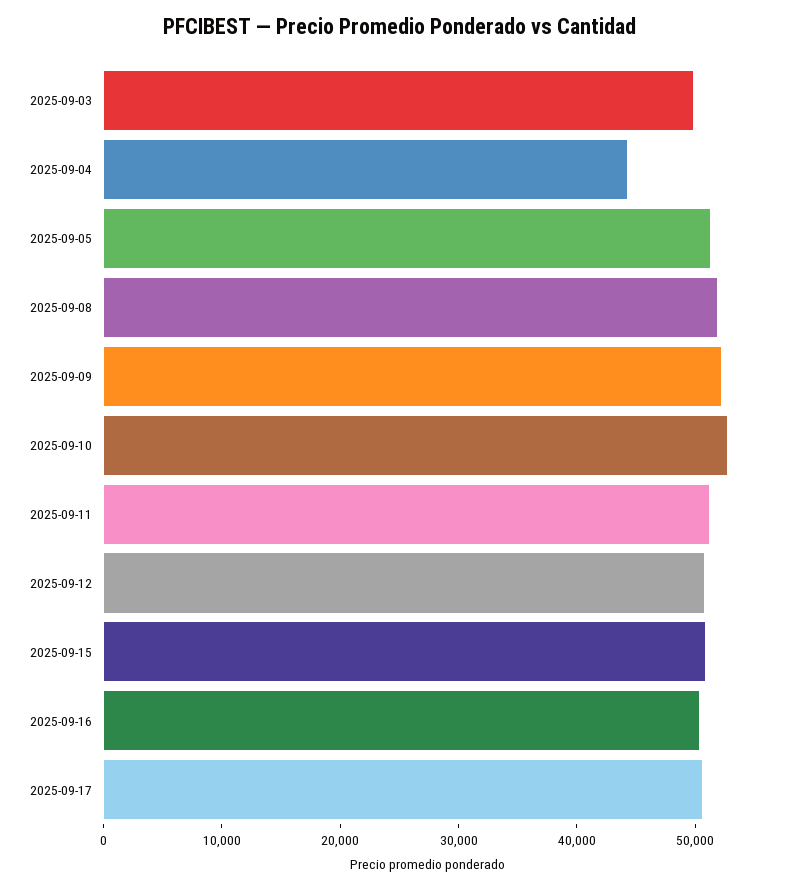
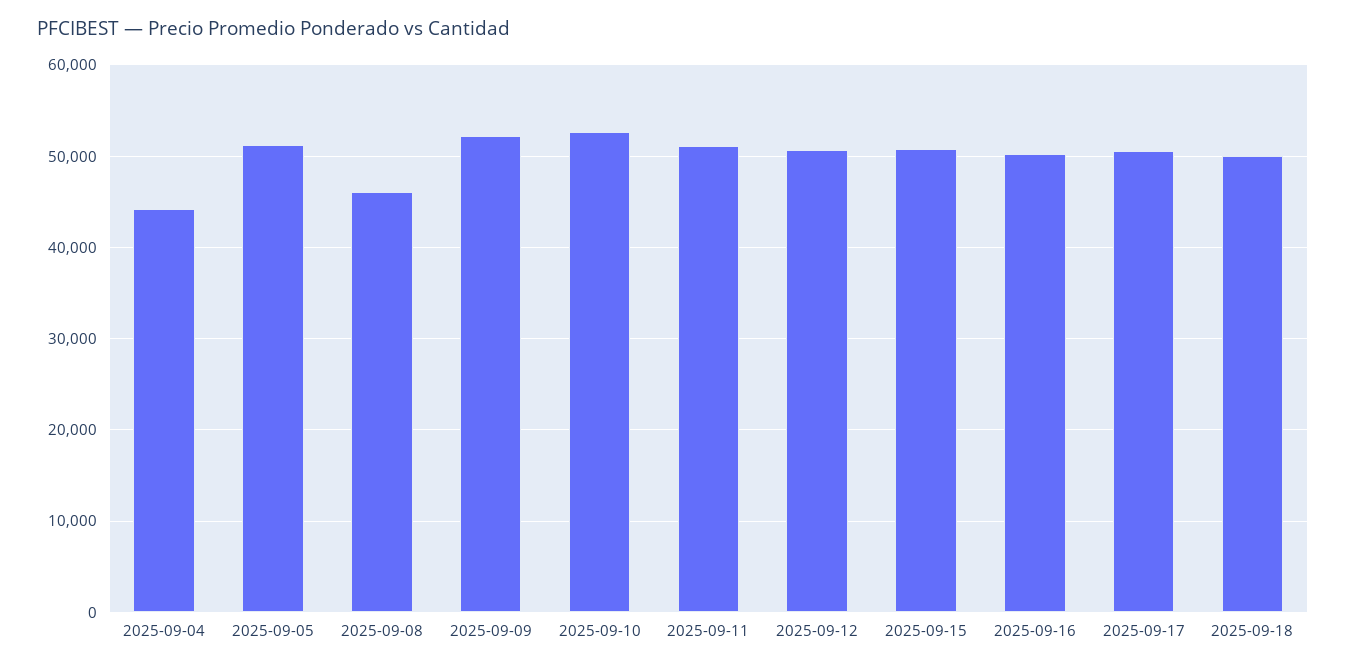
2025-09-03: 50000 -> none
2025-09-08: 52000 -> 46000
2025-09-18: none -> 50000

